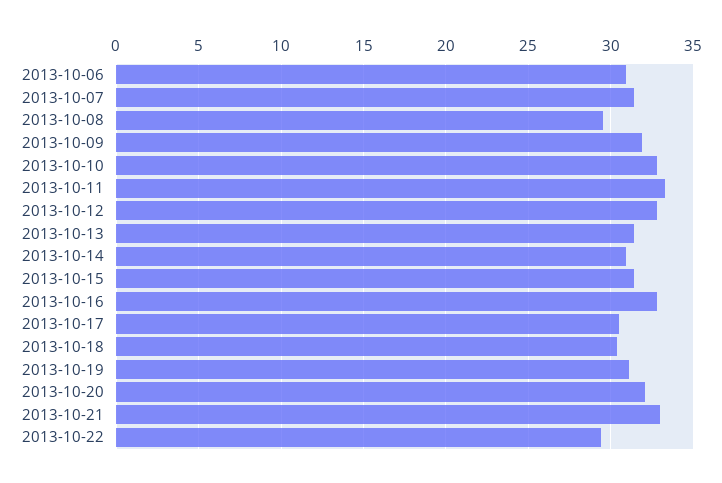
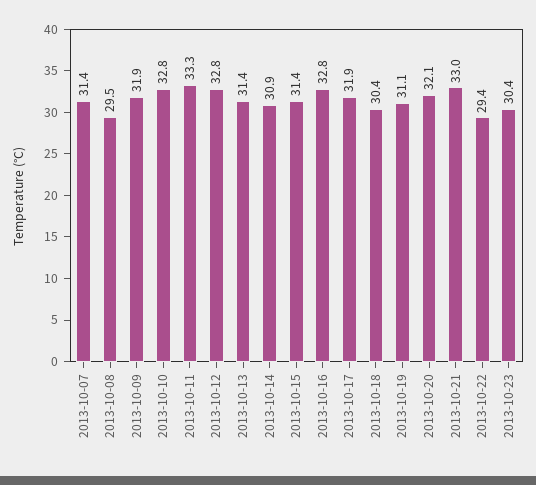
2013-10-06: 31 -> none
2013-10-17: 30.5 -> 31.9
2013-10-23: none -> 30.4

